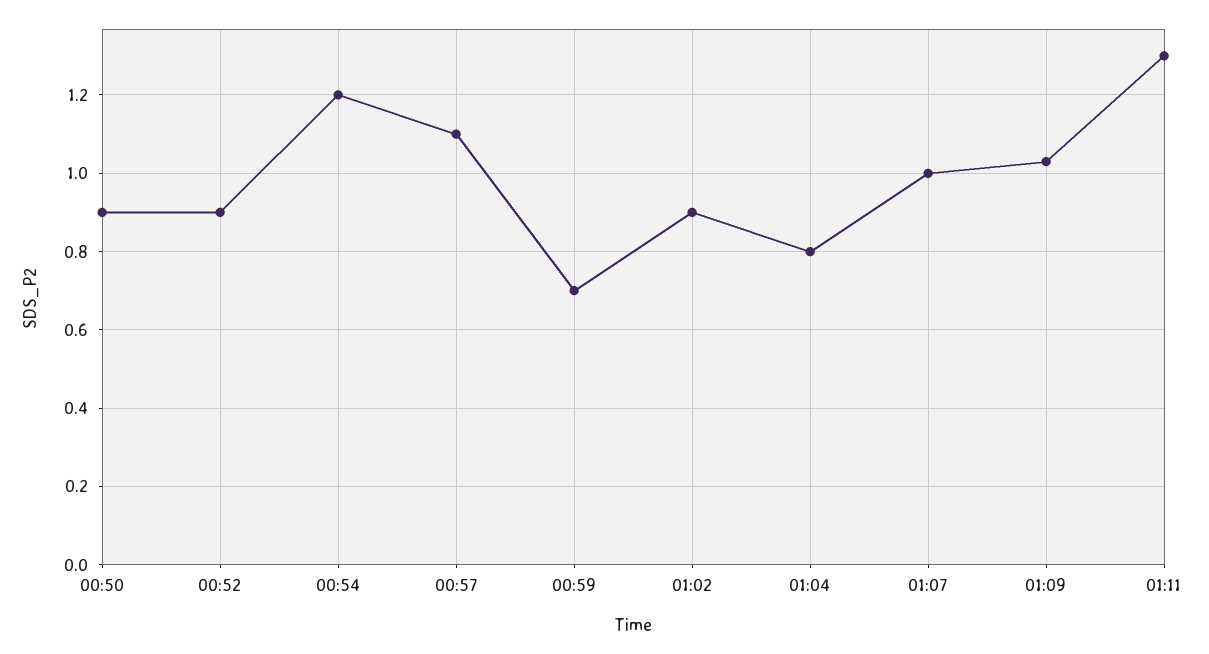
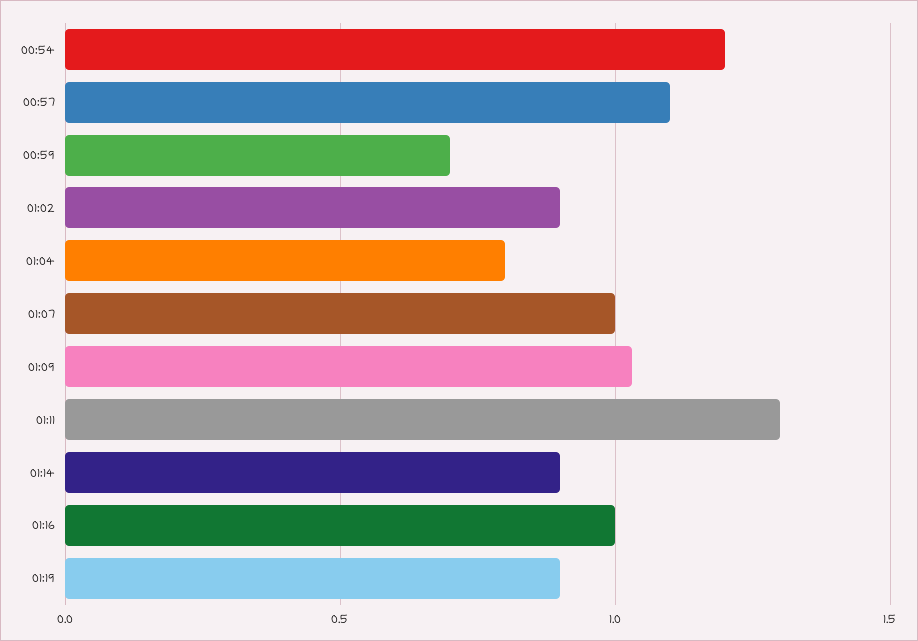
00:50: 0.9 -> none
00:52: 0.9 -> none
01:14: none -> 0.9
01:16: none -> 1
01:19: none -> 0.9

